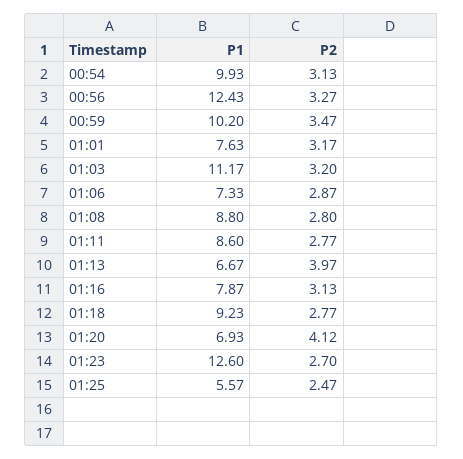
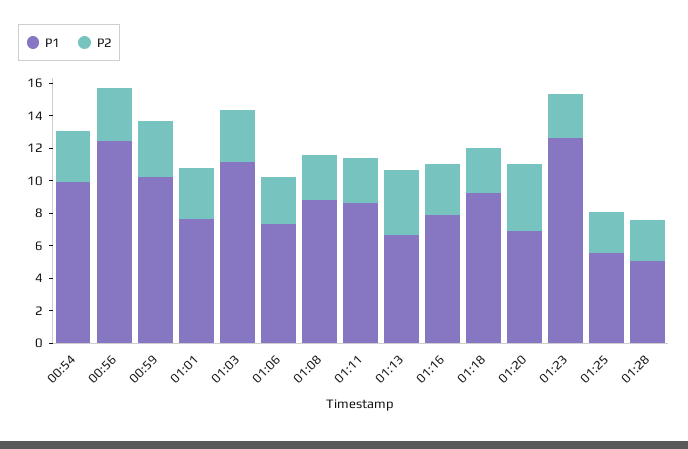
P1, 01:28: none -> 5
P2, 01:28: none -> 2.5

